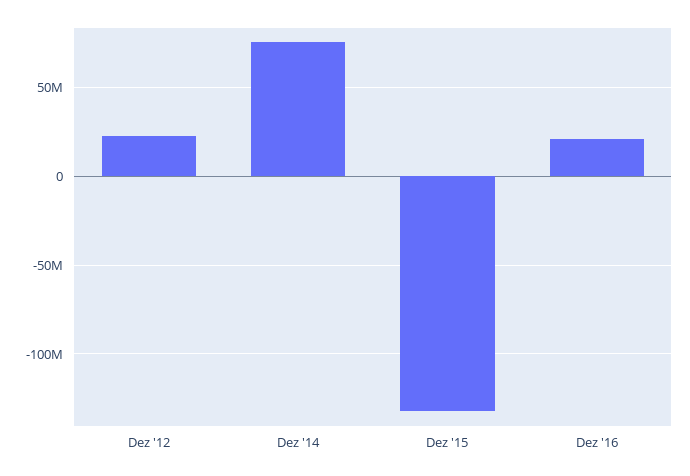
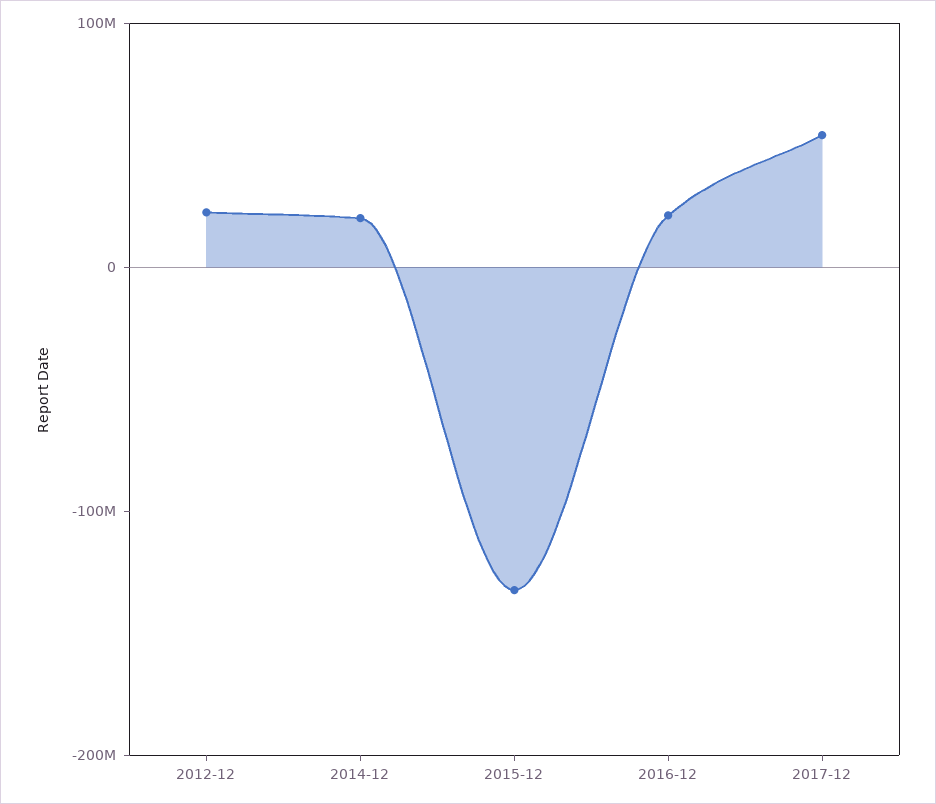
Dez '14: 75000000 -> 20000000
2017-12: none -> 60000000

